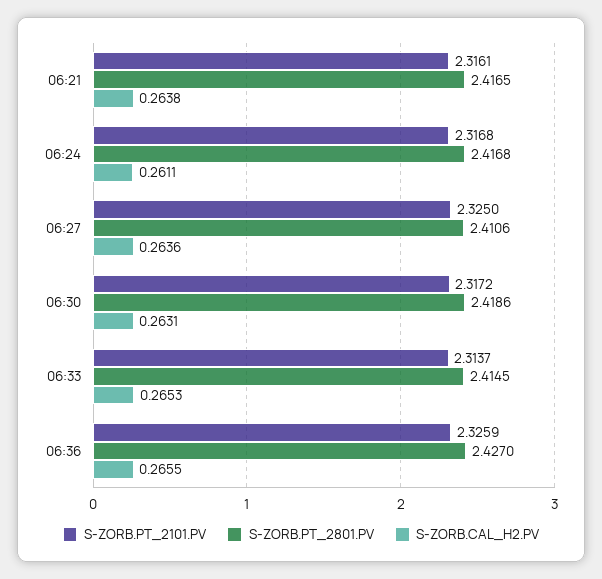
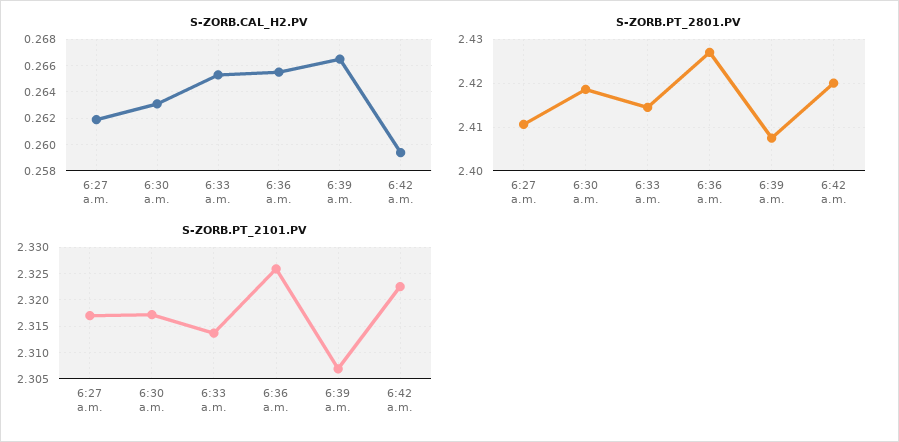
S-ZORB.PT_2101.PV, 06:21: 2.3161 -> none
S-ZORB.PT_2801.PV, 06:21: 2.4165 -> none
S-ZORB.CAL_H2.PV, 06:21: 0.2638 -> none
S-ZORB.PT_2101.PV, 06:24: 2.3168 -> none
S-ZORB.PT_2801.PV, 06:24: 2.4168 -> none
S-ZORB.CAL_H2.PV, 06:24: 0.2611 -> none
S-ZORB.PT_2101.PV, 06:27: 2.325 -> 2.3175
S-ZORB.CAL_H2.PV, 06:27: 0.2636 -> 0.262
S-ZORB.CAL_H2.PV, 6:39 a.m.: none -> 0.2665
S-ZORB.CAL_H2.PV, 6:42 a.m.: none -> 0.2595
S-ZORB.PT_2801.PV, 6:39 a.m.: none -> 2.408
S-ZORB.PT_2801.PV, 6:42 a.m.: none -> 2.42
S-ZORB.PT_2101.PV, 6:39 a.m.: none -> 2.3075
S-ZORB.PT_2101.PV, 6:42 a.m.: none -> 2.3225

